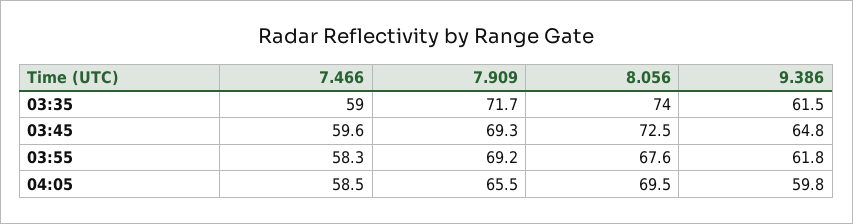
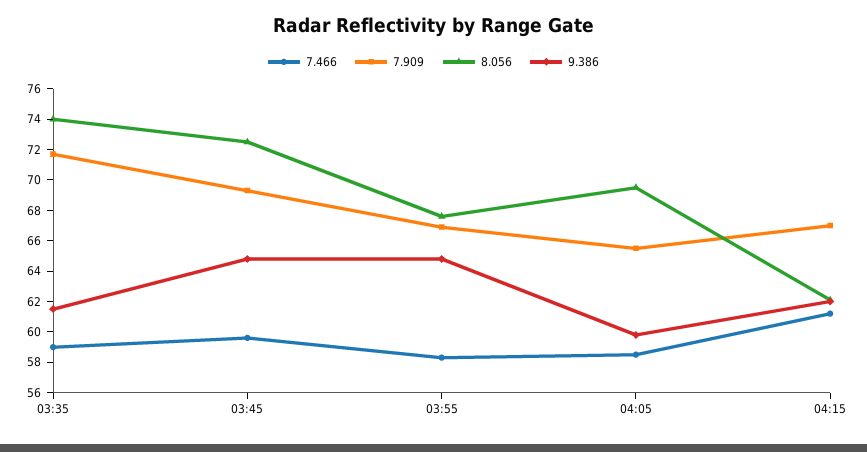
7.909, 03:55: 69.2 -> 67
9.386, 03:55: 61.8 -> 65
7.466, 04:15: none -> 61
7.909, 04:15: none -> 67
8.056, 04:15: none -> 62
9.386, 04:15: none -> 62

